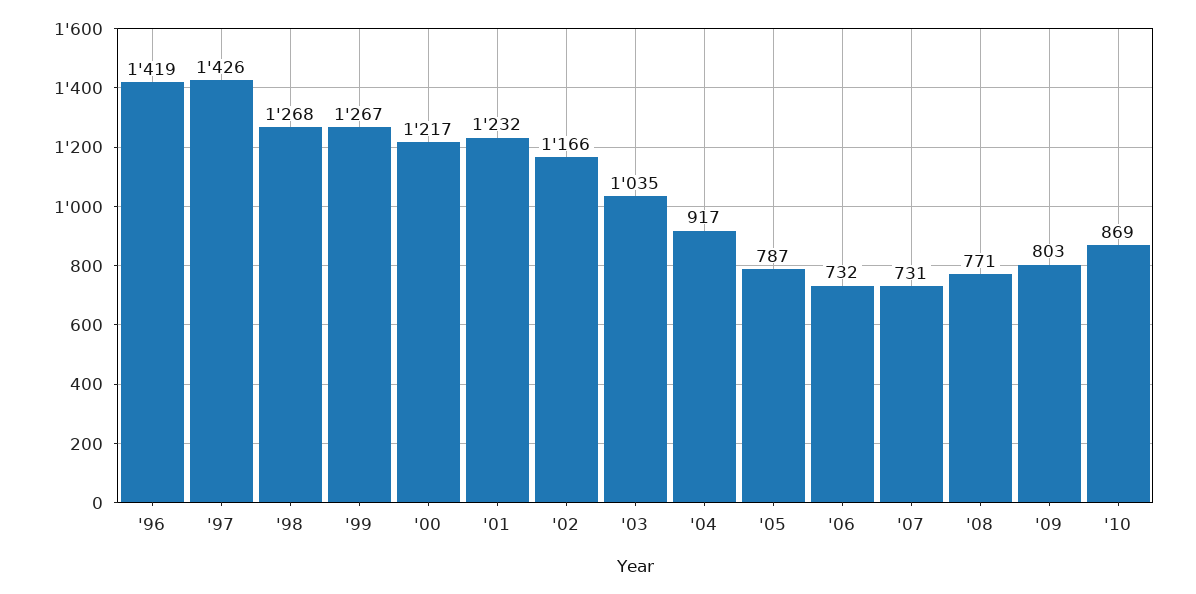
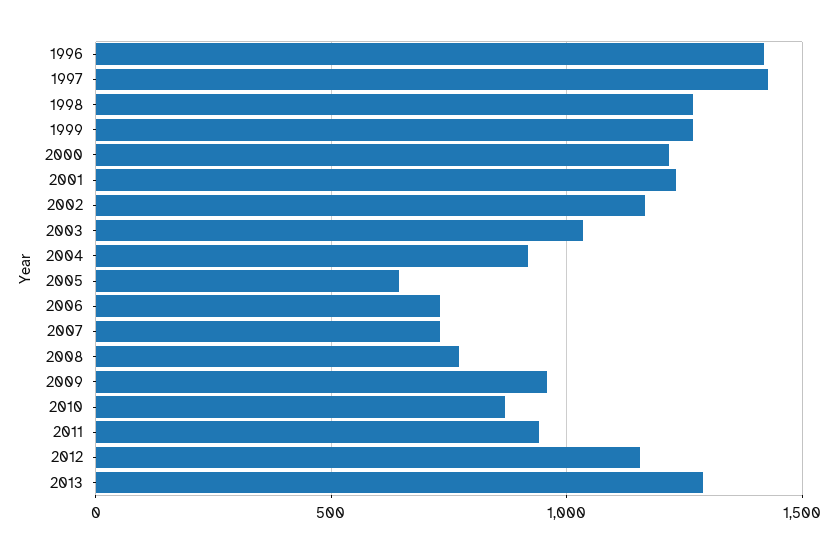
'05: 787 -> 650
'09: 803 -> 950
2011: none -> 950
2012: none -> 1150
2013: none -> 1300

